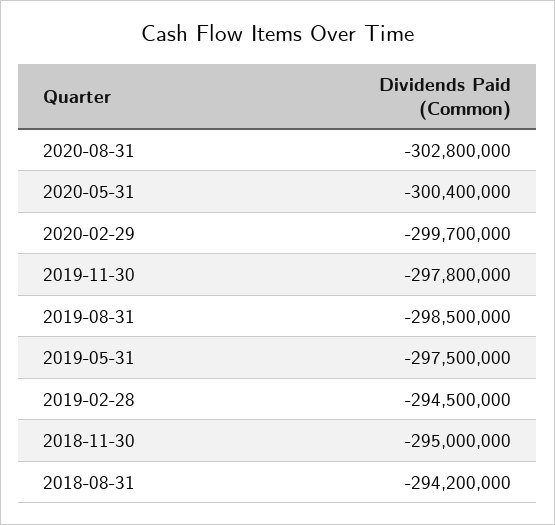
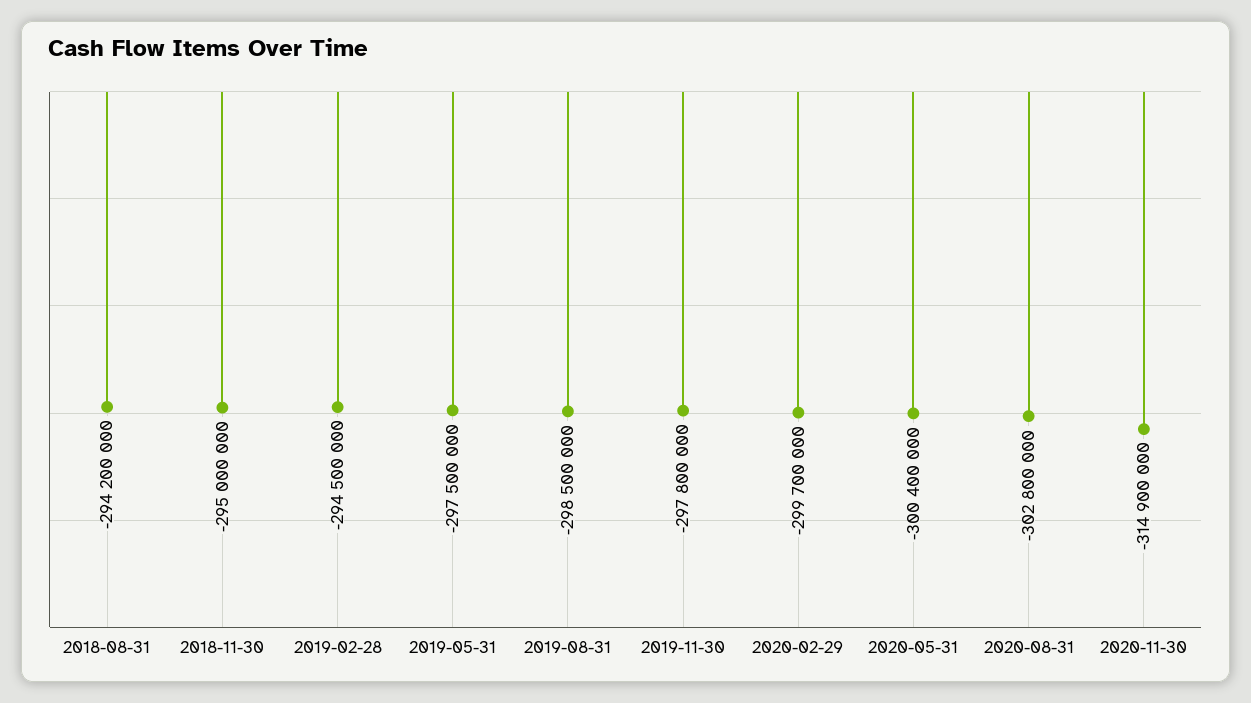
2020-11-30: none -> -314900000

